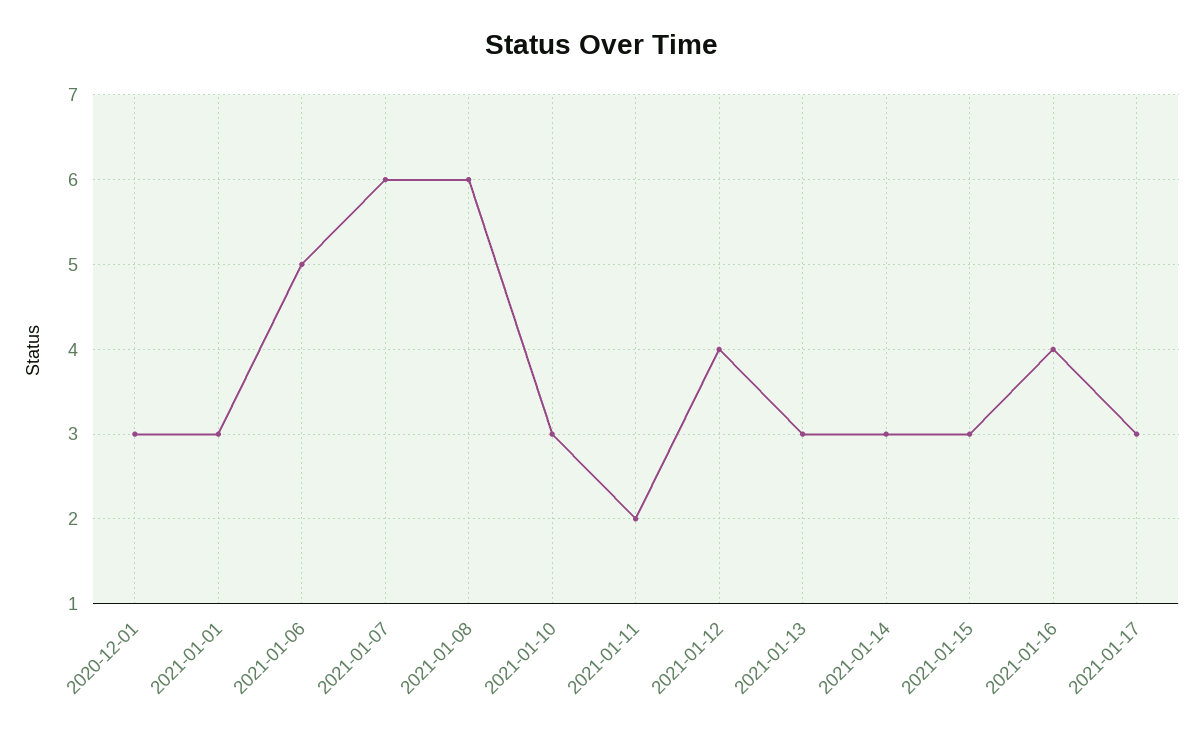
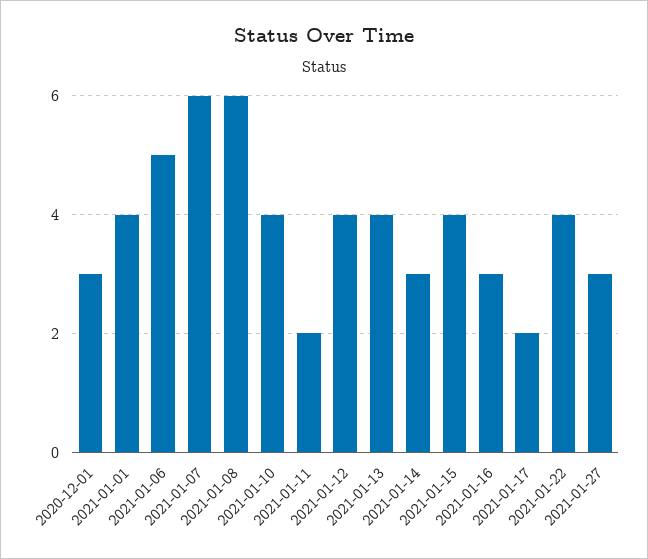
2021-01-01: 3 -> 4
2021-01-10: 3 -> 4
2021-01-13: 3 -> 4
2021-01-15: 3 -> 4
2021-01-16: 4 -> 3
2021-01-17: 3 -> 2
2021-01-22: none -> 4
2021-01-27: none -> 3

